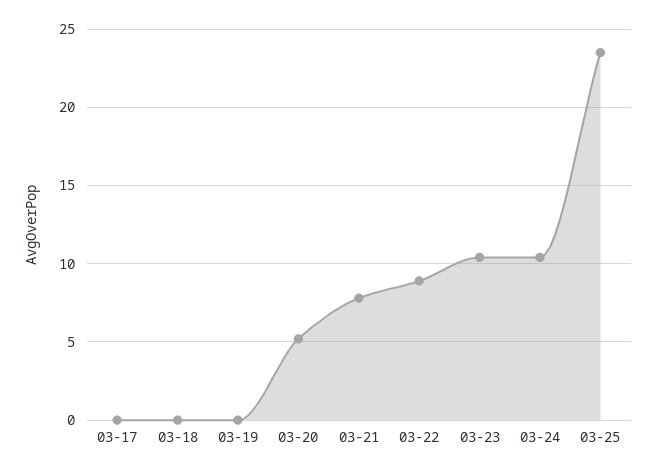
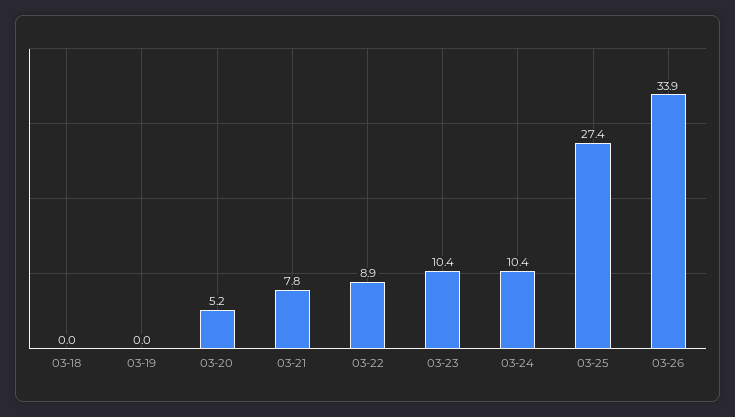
03-17: 0 -> none
03-25: 23.5 -> 27.4
03-26: none -> 33.9

